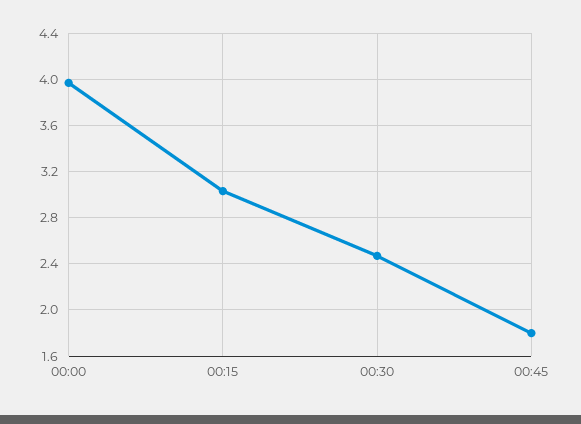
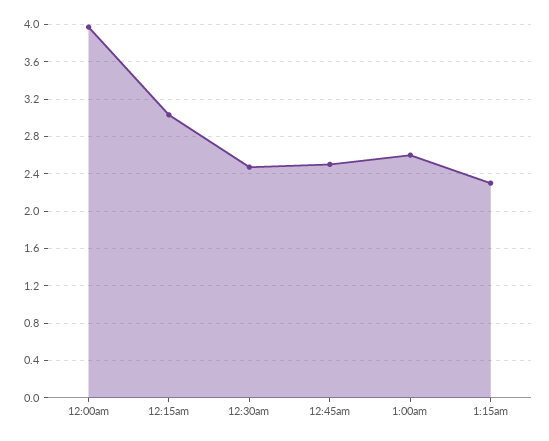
00:45: 1.8 -> 2.5
1:00am: none -> 2.6
1:15am: none -> 2.3

